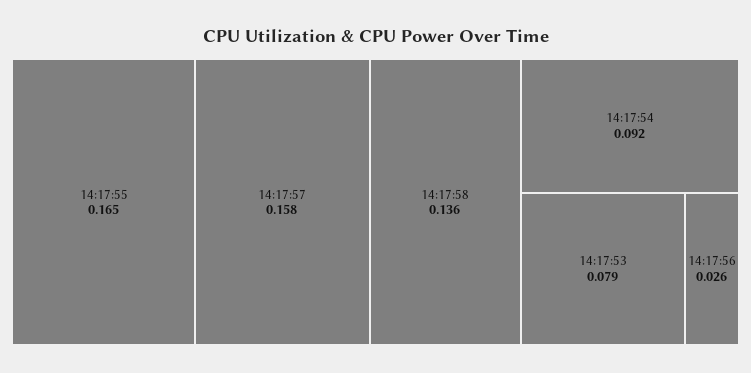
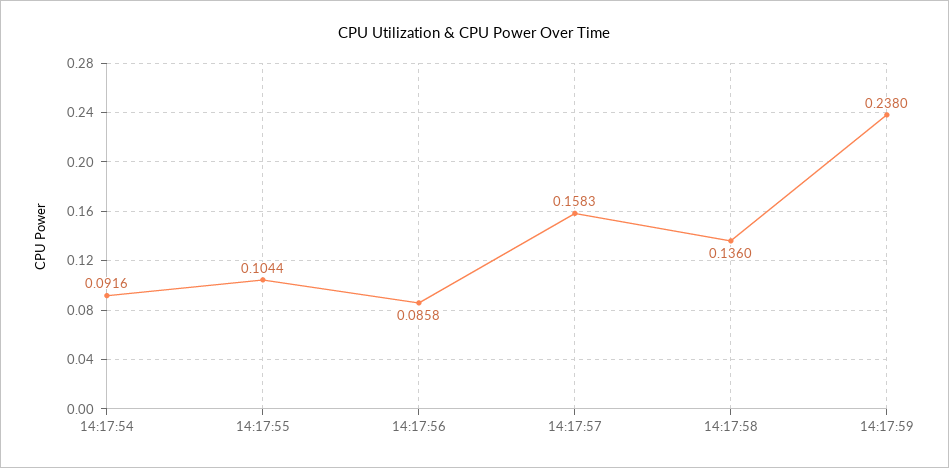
14:17:55: 0.165 -> 0.1044
14:17:53: 0.079 -> none
14:17:56: 0.026 -> 0.0858
14:17:59: none -> 0.238

